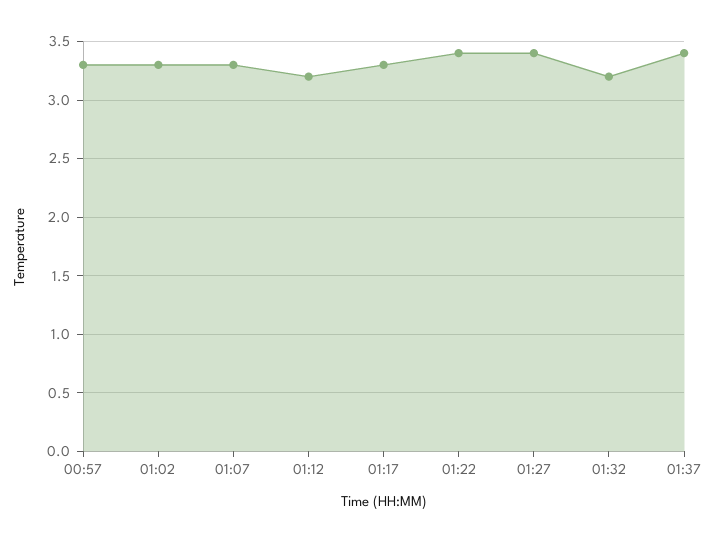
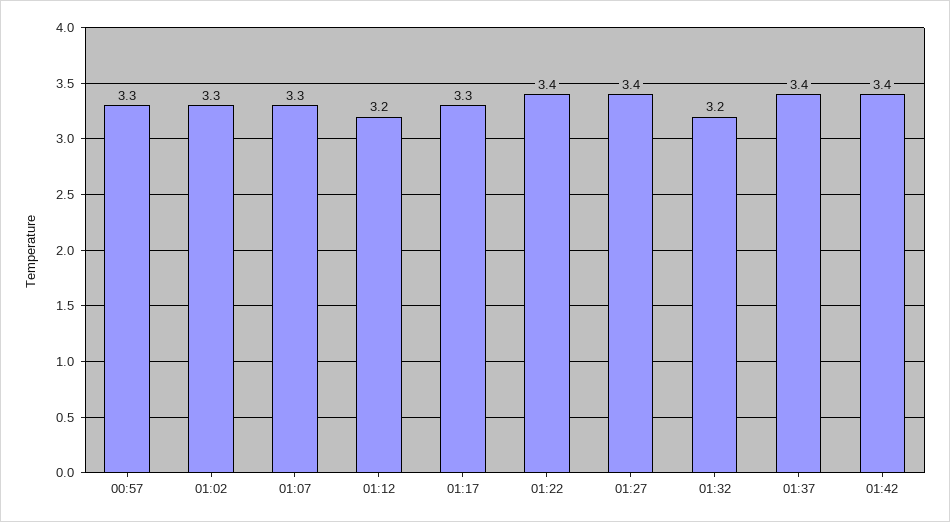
01:42: none -> 3.4

